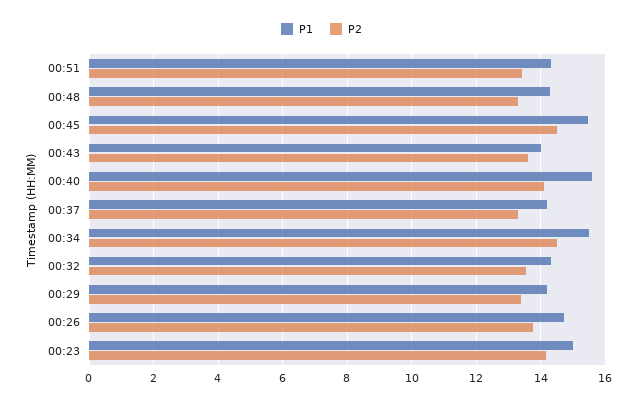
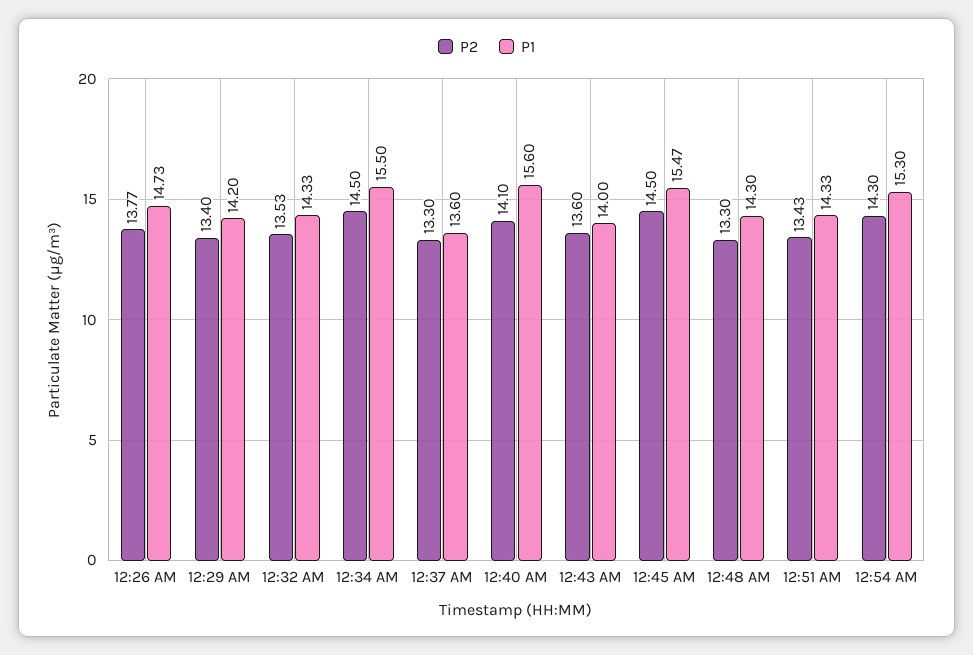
P1, 00:37: 14.2 -> 13.6
P1, 00:23: 15 -> none
P2, 00:23: 14.2 -> none
P2, 12:54 AM: none -> 14.3
P1, 12:54 AM: none -> 15.3

